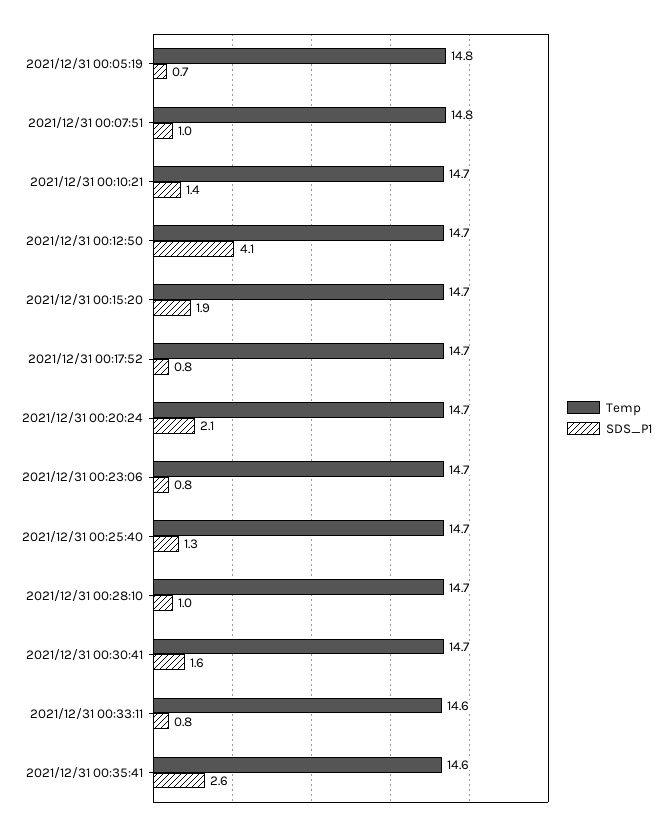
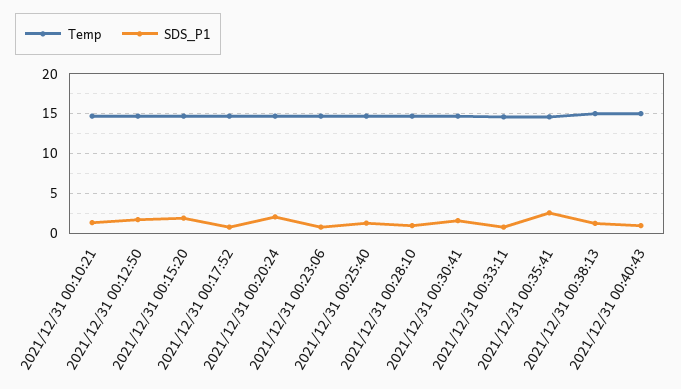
Temp, 2021/12/31 00:05:19: 14.8 -> none
SDS_P1, 2021/12/31 00:05:19: 0.7 -> none
Temp, 2021/12/31 00:07:51: 14.8 -> none
SDS_P1, 2021/12/31 00:07:51: 1 -> none
SDS_P1, 2021/12/31 00:12:50: 4.1 -> 2
Temp, 2021/12/31 00:38:13: none -> 15
SDS_P1, 2021/12/31 00:38:13: none -> 1
Temp, 2021/12/31 00:40:43: none -> 15
SDS_P1, 2021/12/31 00:40:43: none -> 1

